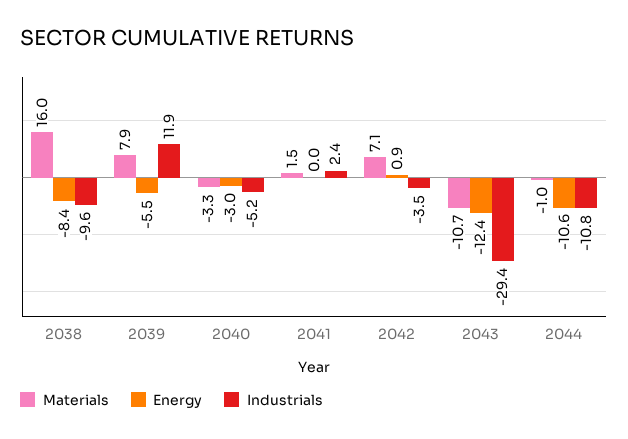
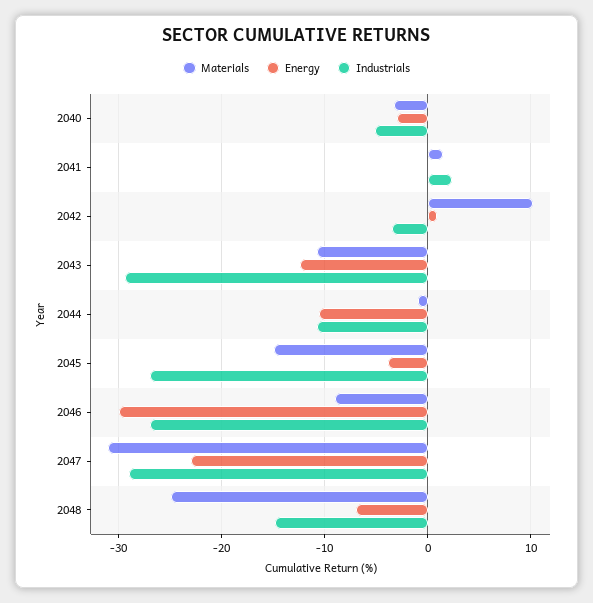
Materials, 2038: 16 -> none
Energy, 2038: -8.4 -> none
Industrials, 2038: -9.6 -> none
Materials, 2039: 7.9 -> none
Energy, 2039: -5.5 -> none
Industrials, 2039: 11.9 -> none
Materials, 2042: 7.1 -> 10
Materials, 2045: none -> -15
Energy, 2045: none -> -4
Industrials, 2045: none -> -27
Materials, 2046: none -> -9
Energy, 2046: none -> -30
Industrials, 2046: none -> -27
Materials, 2047: none -> -31
Energy, 2047: none -> -23
Industrials, 2047: none -> -29
Materials, 2048: none -> -25
Energy, 2048: none -> -7
Industrials, 2048: none -> -15

